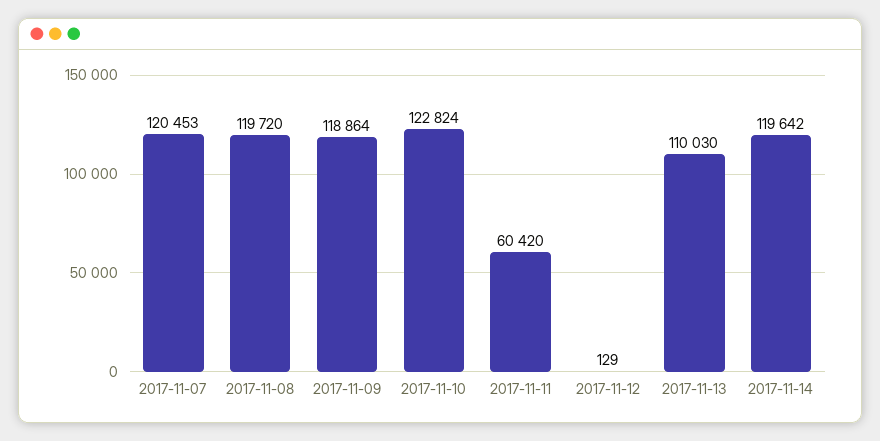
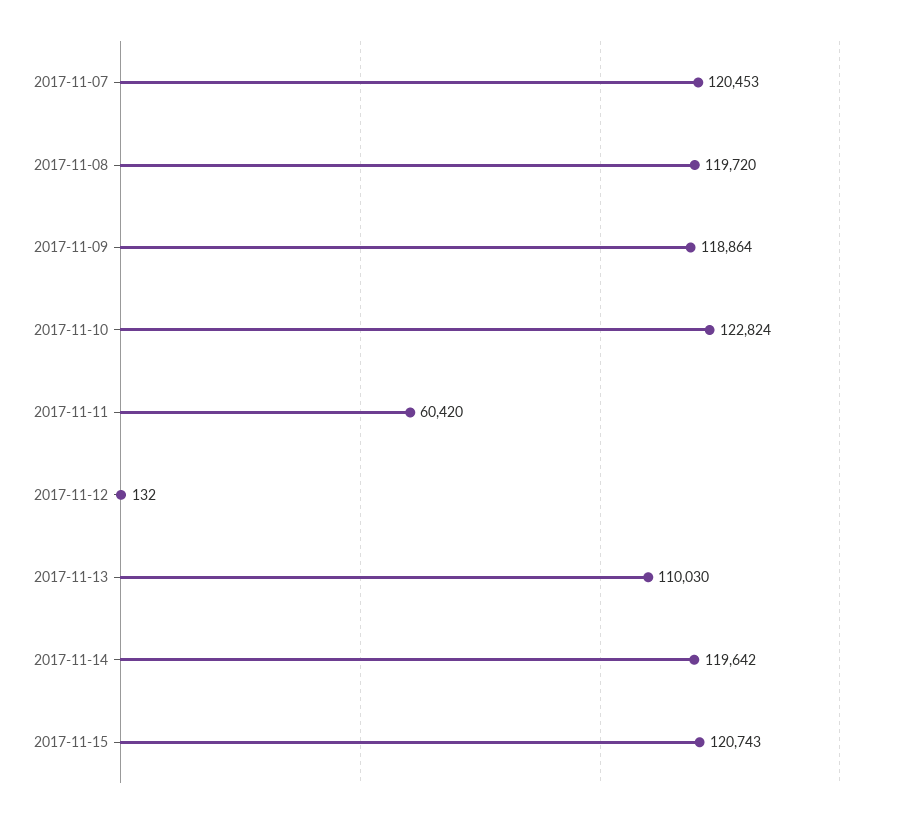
2017-11-12: 129 -> 132
2017-11-15: none -> 120743

